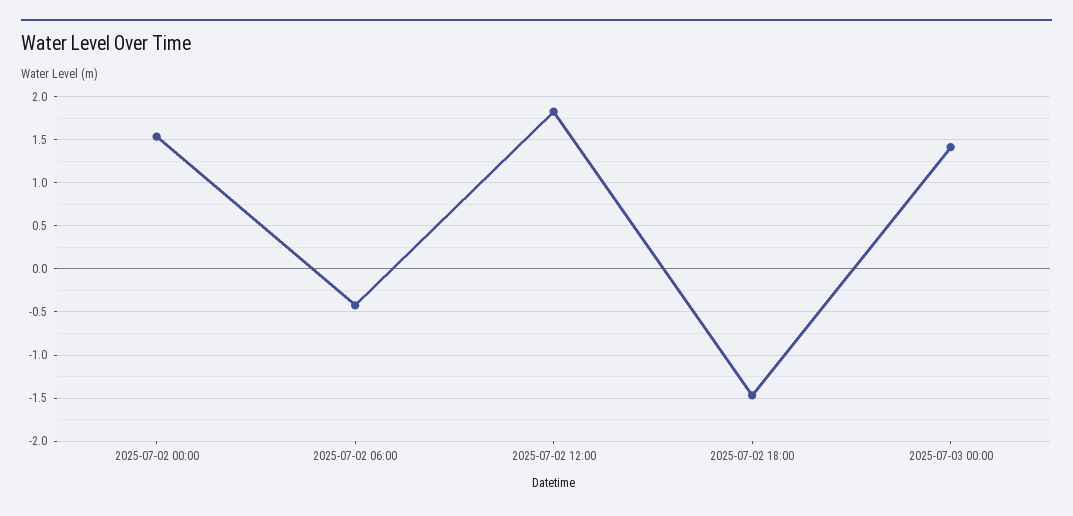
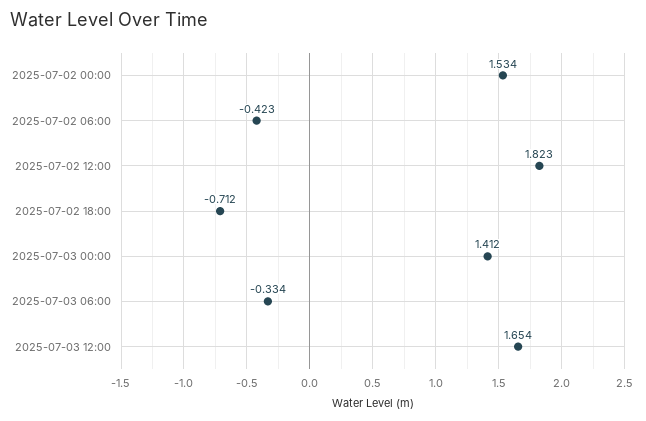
2025-07-02 18:00: -1.5 -> -0.712
2025-07-03 06:00: none -> -0.334
2025-07-03 12:00: none -> 1.654

